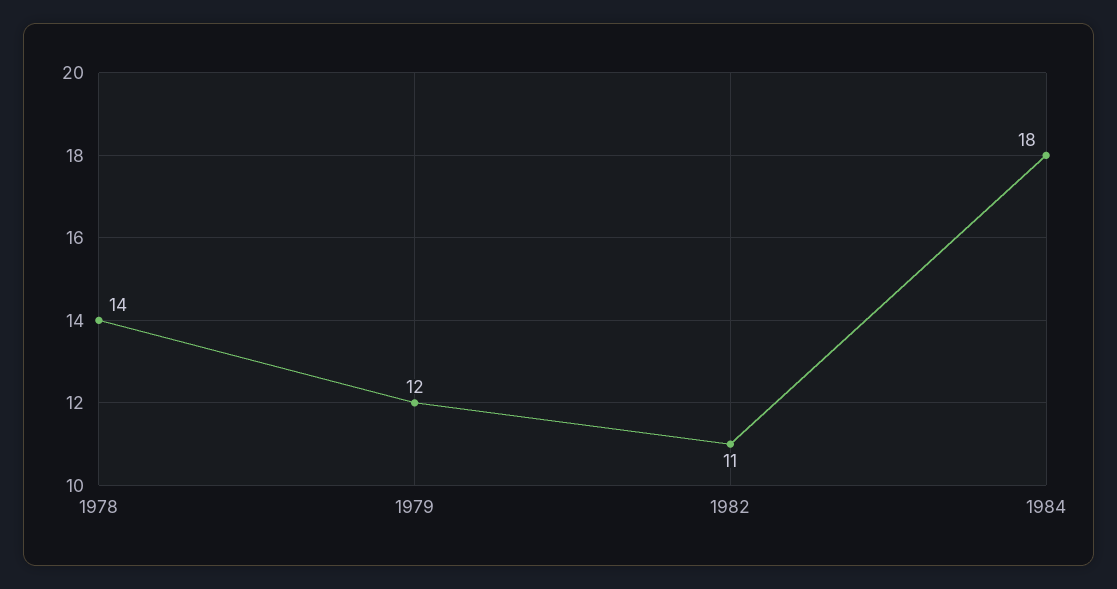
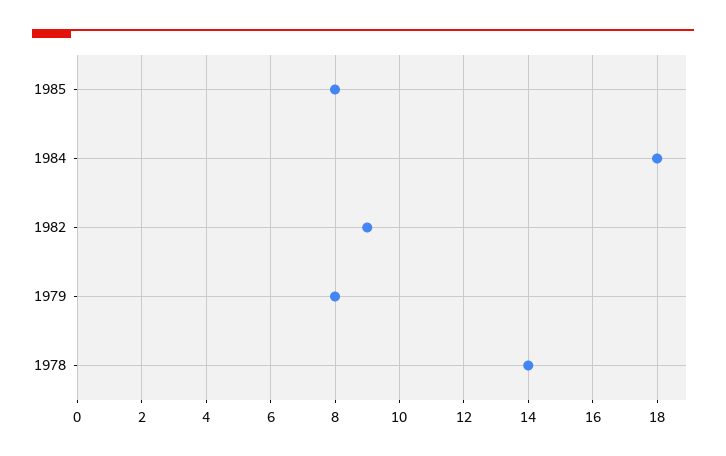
1979: 12 -> 8
1982: 11 -> 9
1985: none -> 8

